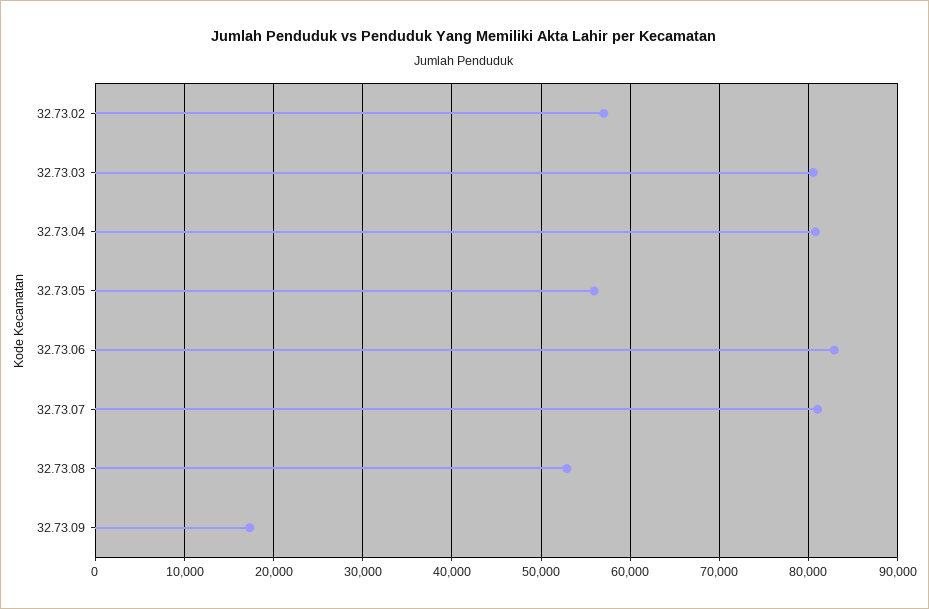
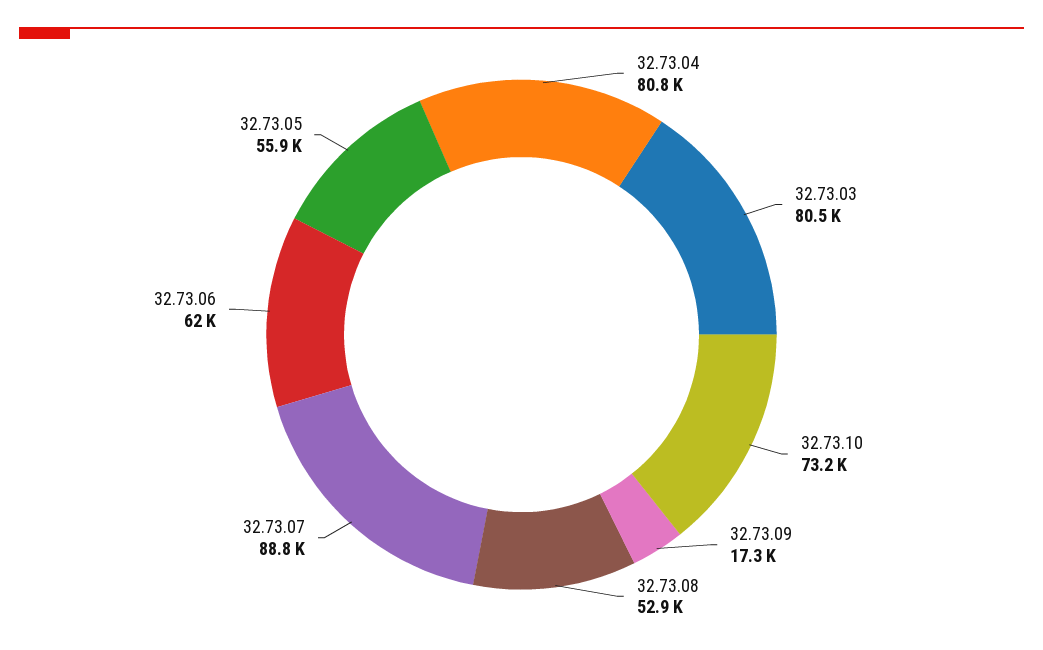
32.73.02: 57000 -> none
32.73.06: 83000 -> 62000
32.73.07: 81000 -> 88800
32.73.10: none -> 73200

